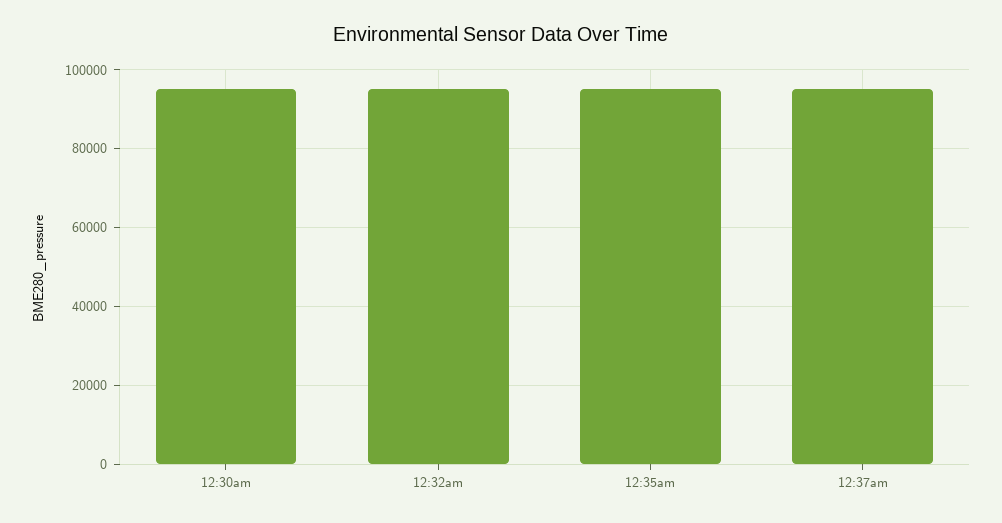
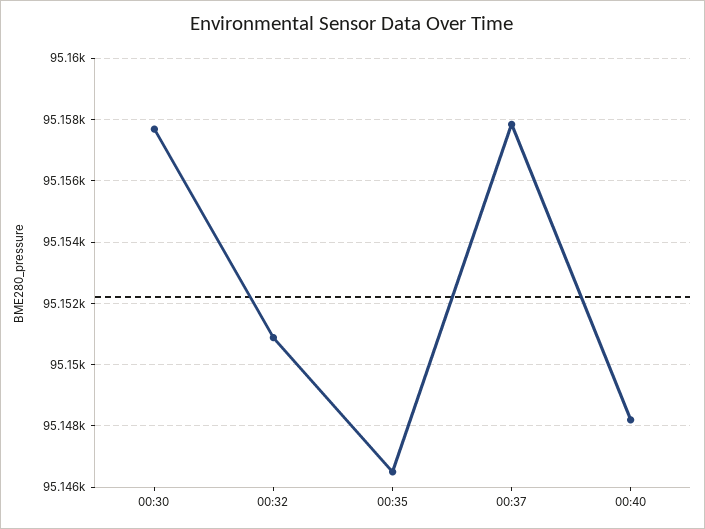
00:40: none -> 95148.2

